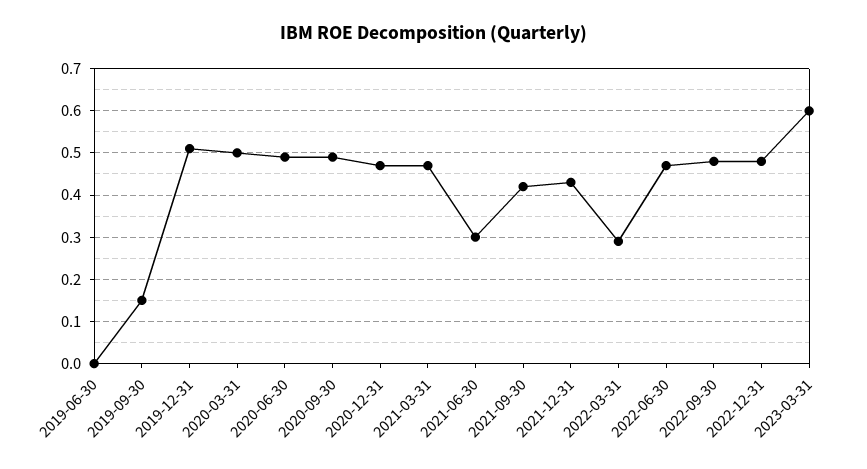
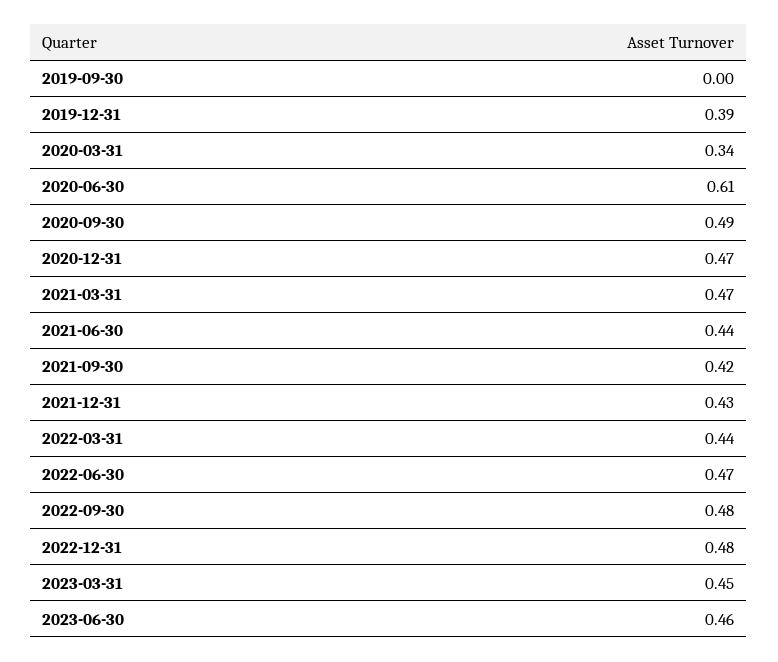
2019-06-30: 0 -> none
2019-09-30: 0.15 -> 0
2019-12-31: 0.5 -> 0.39
2020-03-31: 0.5 -> 0.34
2020-06-30: 0.5 -> 0.61
2021-06-30: 0.3 -> 0.44
2022-03-31: 0.3 -> 0.44
2023-03-31: 0.6 -> 0.45
2023-06-30: none -> 0.46

